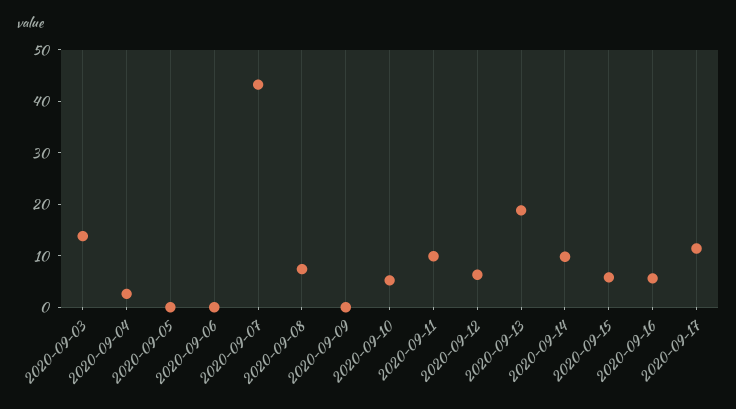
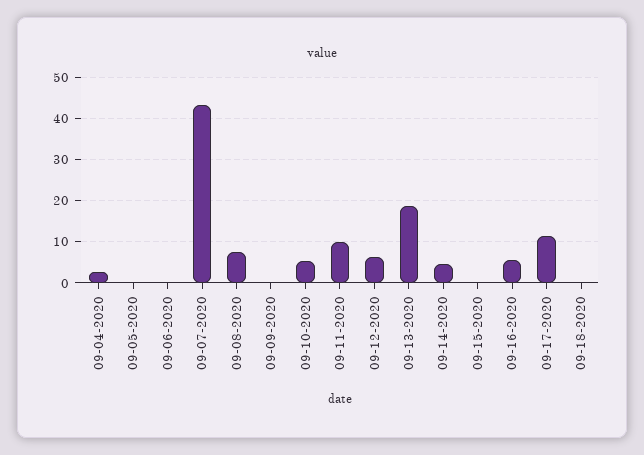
2020-09-03: 14 -> none
2020-09-14: 10 -> 4
2020-09-15: 6 -> 0
09-18-2020: none -> 0

